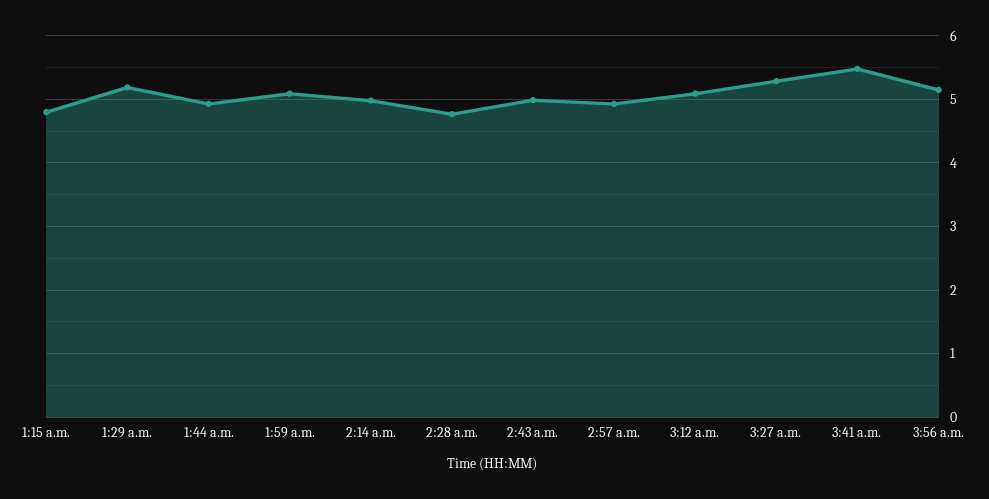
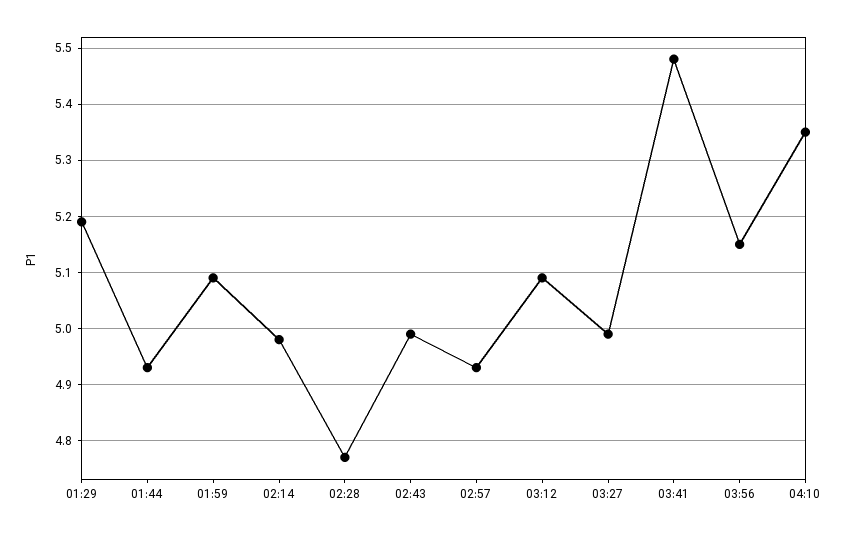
1:15 a.m.: 4.8 -> none
3:27 a.m.: 5.3 -> 5
04:10: none -> 5.35

